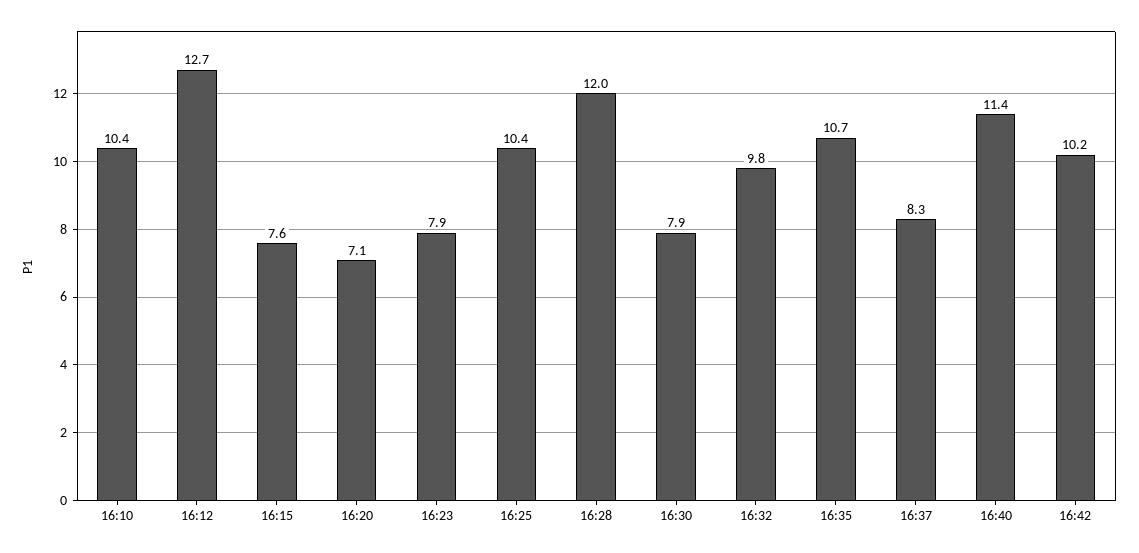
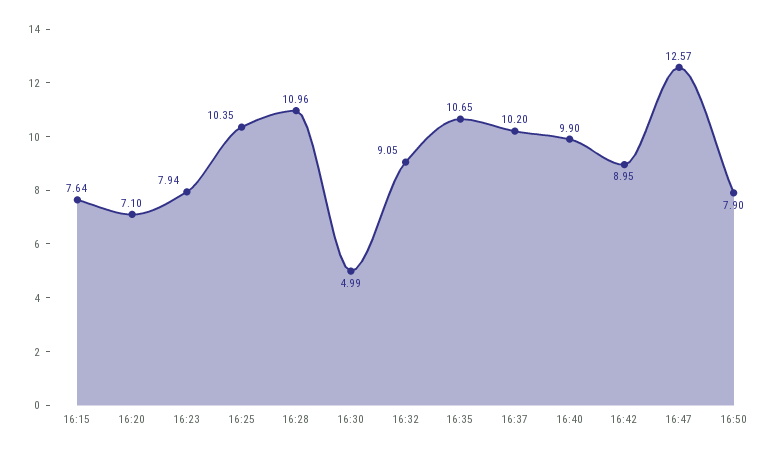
16:10: 10.4 -> none
16:12: 12.7 -> none
16:28: 12 -> 10.96
16:30: 7.9 -> 4.99
16:32: 9.8 -> 9.05
16:37: 8.3 -> 10.2
16:40: 11.4 -> 9.9
16:42: 10.2 -> 8.95
16:47: none -> 12.57
16:50: none -> 7.9

